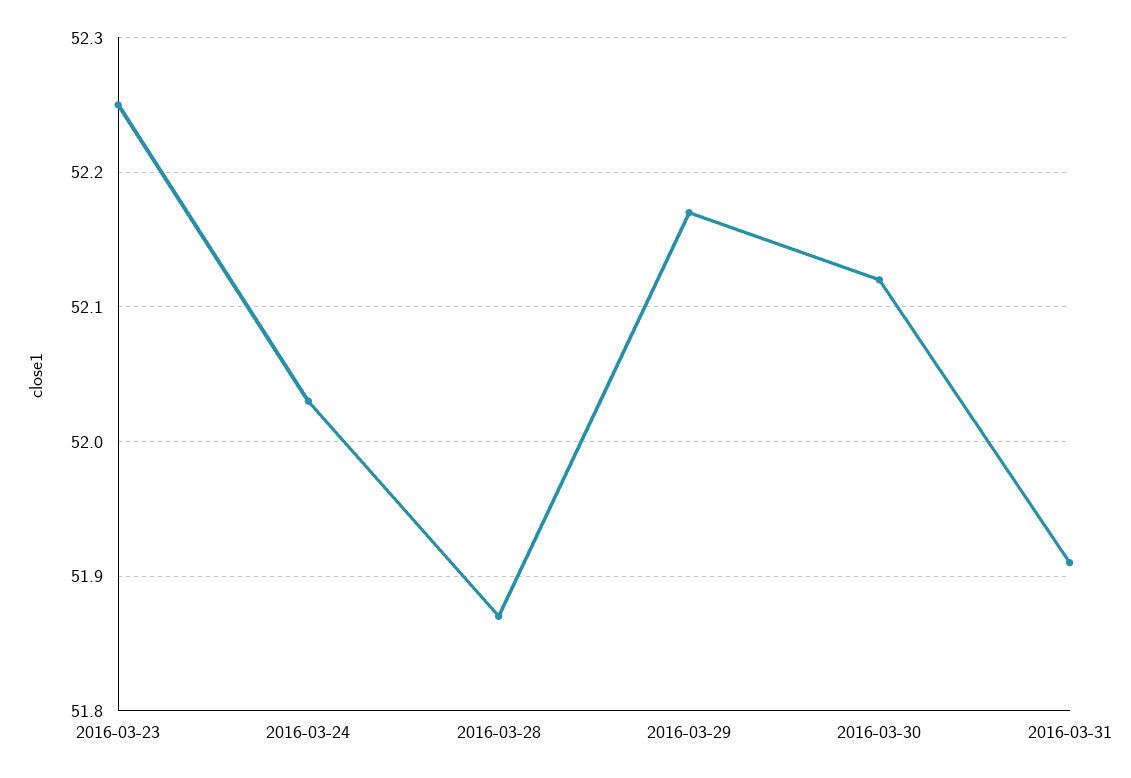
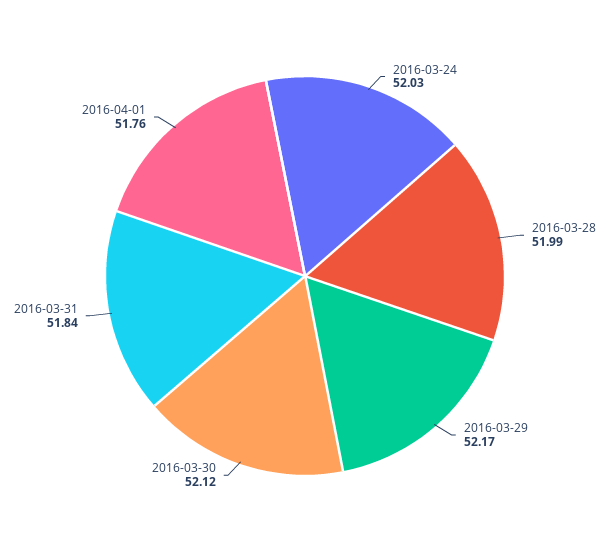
2016-03-23: 52.25 -> none
2016-03-28: 51.87 -> 51.99
2016-03-31: 51.91 -> 51.84
2016-04-01: none -> 51.76

